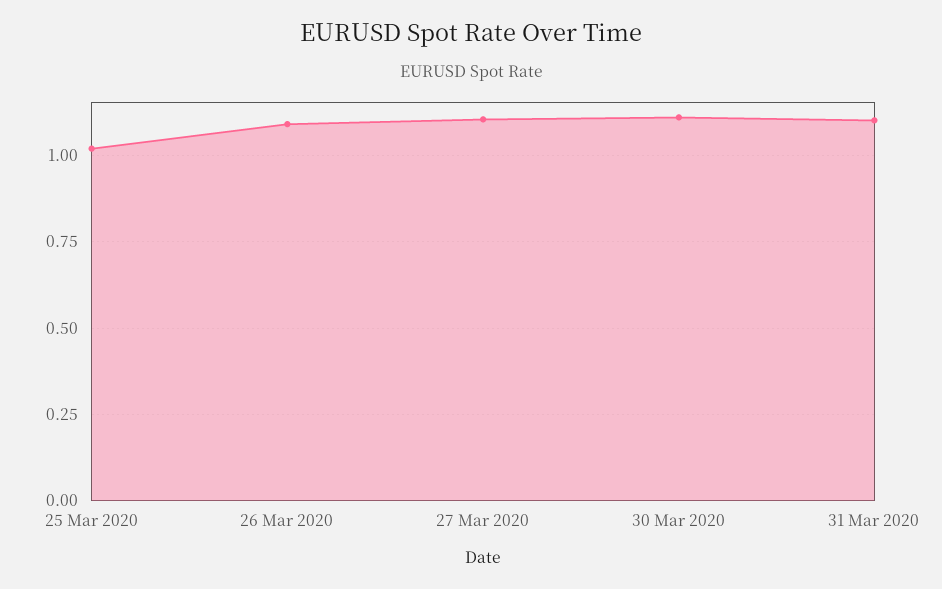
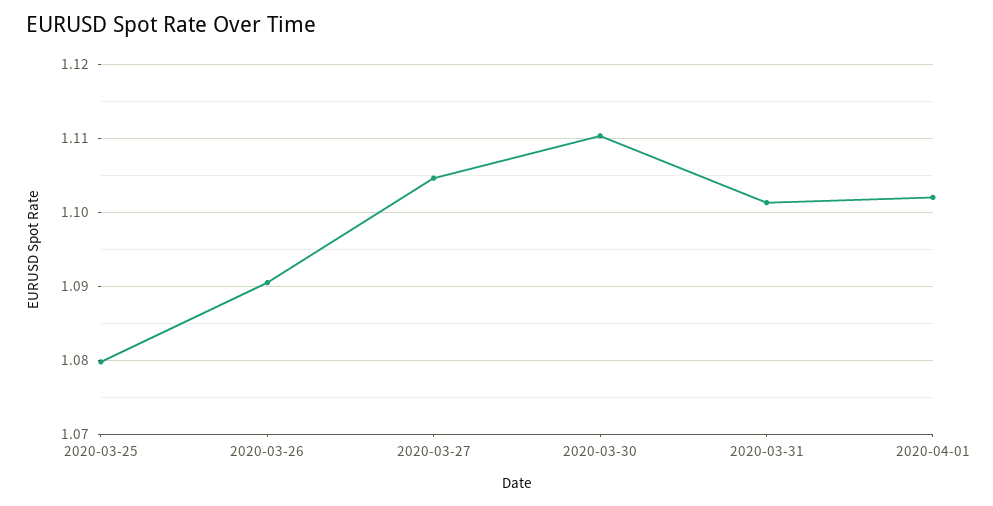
25 Mar 2020: 1.025 -> 1.08
2020-04-01: none -> 1.102

